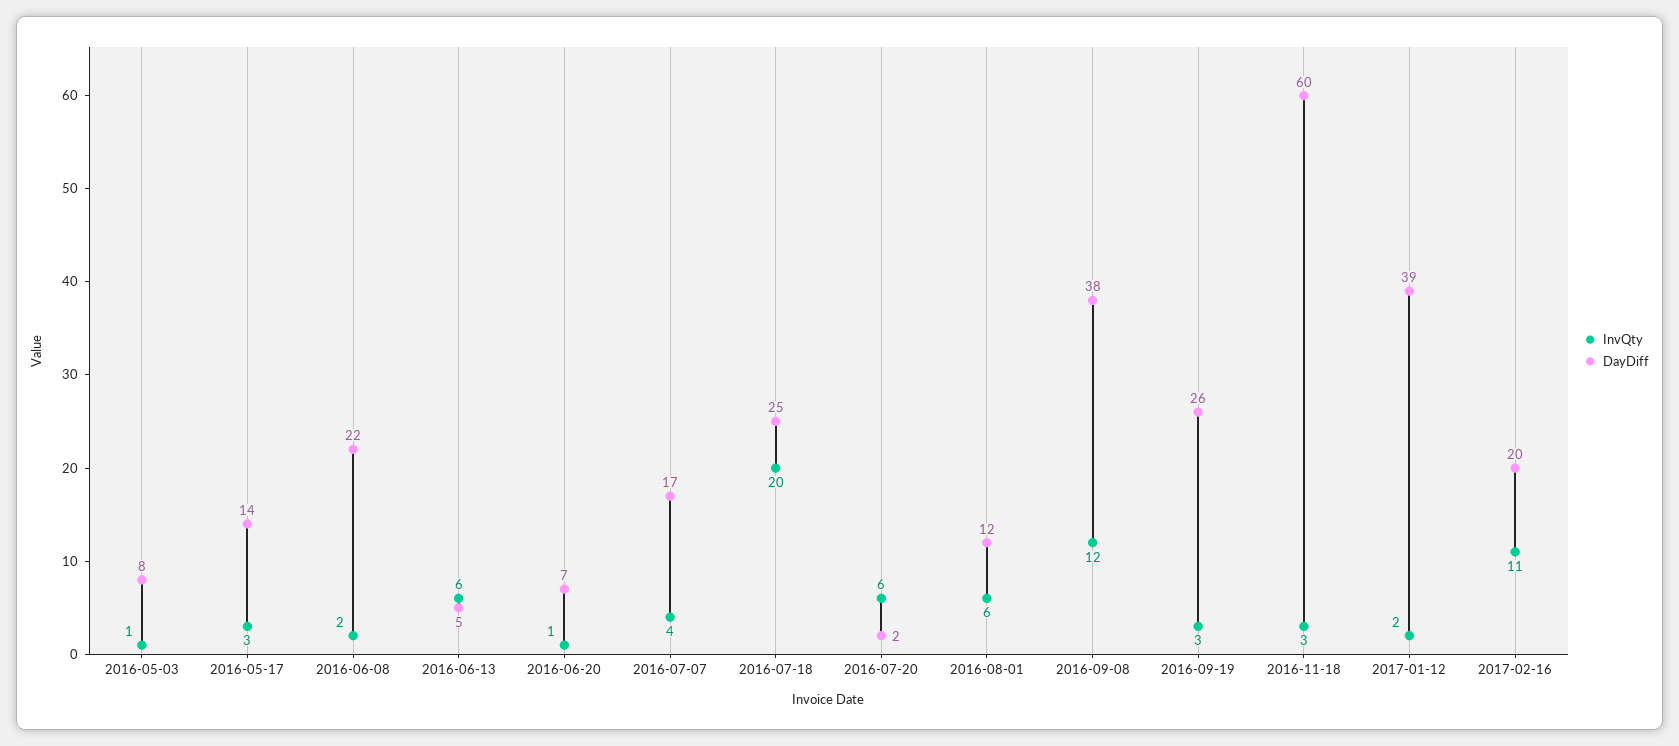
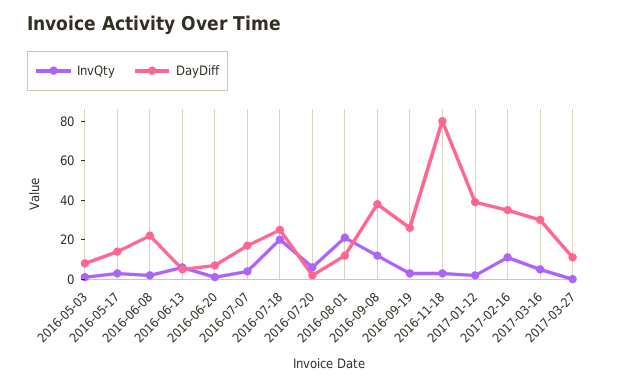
InvQty, 2016-08-01: 6 -> 20
DayDiff, 2016-11-18: 60 -> 80
DayDiff, 2017-02-16: 20 -> 35
InvQty, 2017-03-16: none -> 5
DayDiff, 2017-03-16: none -> 30
InvQty, 2017-03-27: none -> 0
DayDiff, 2017-03-27: none -> 10

